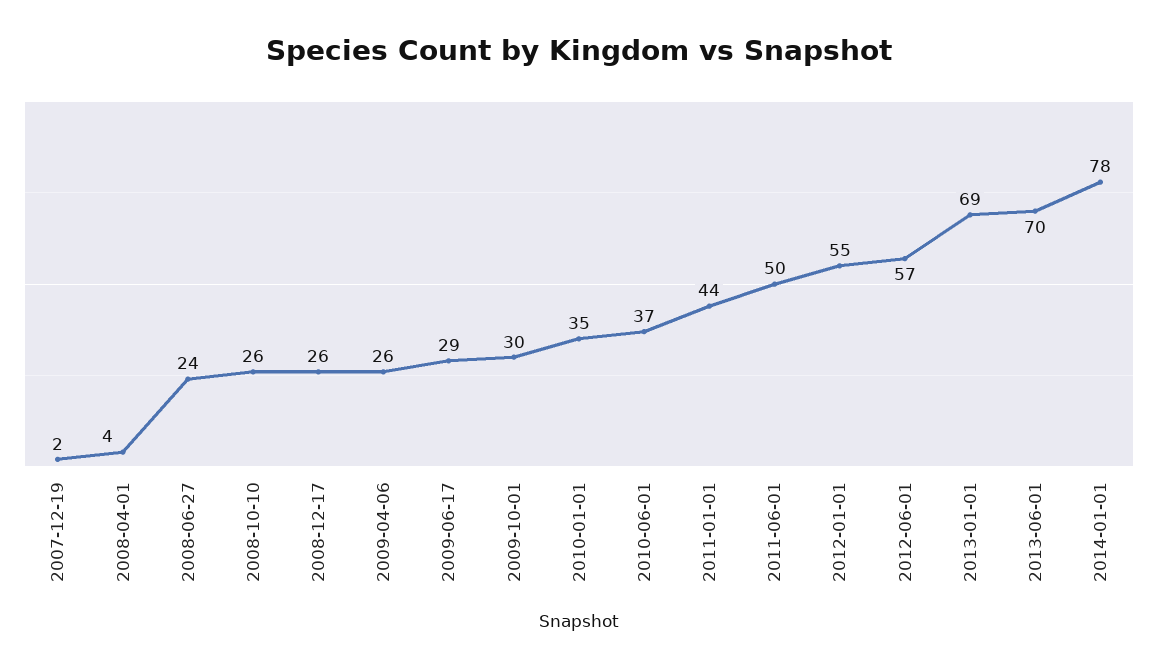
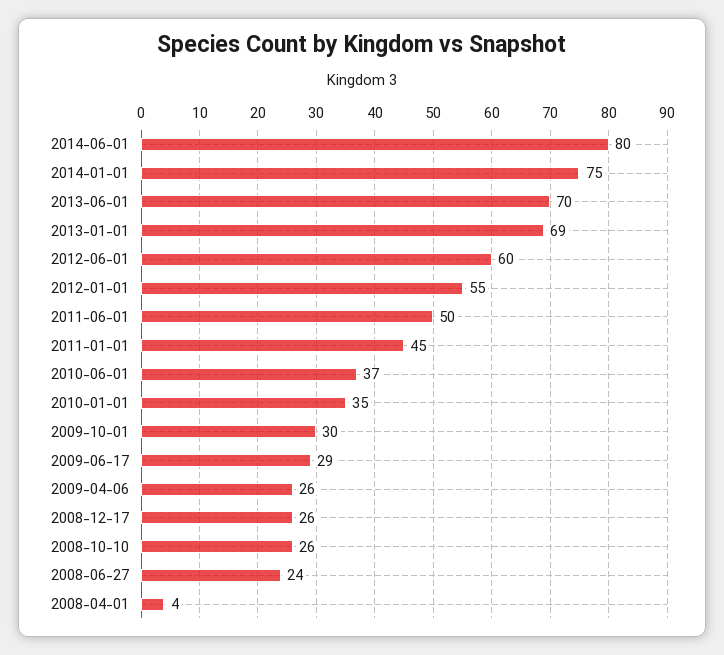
2007-12-19: 2 -> none
2011-01-01: 44 -> 45
2012-06-01: 57 -> 60
2014-01-01: 78 -> 75
2014-06-01: none -> 80

